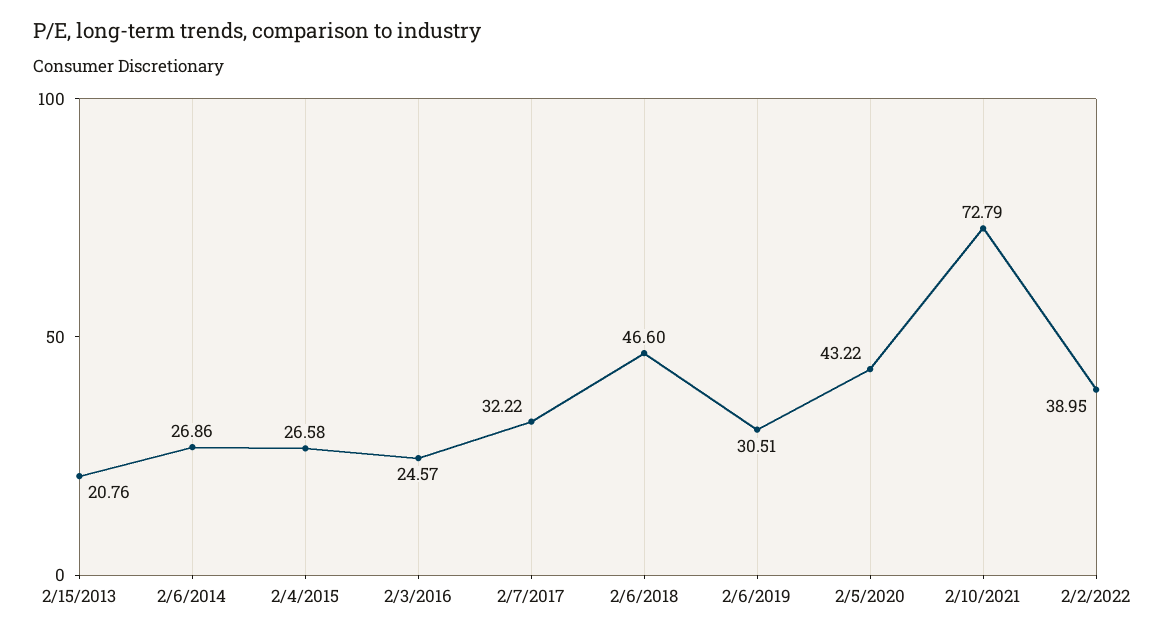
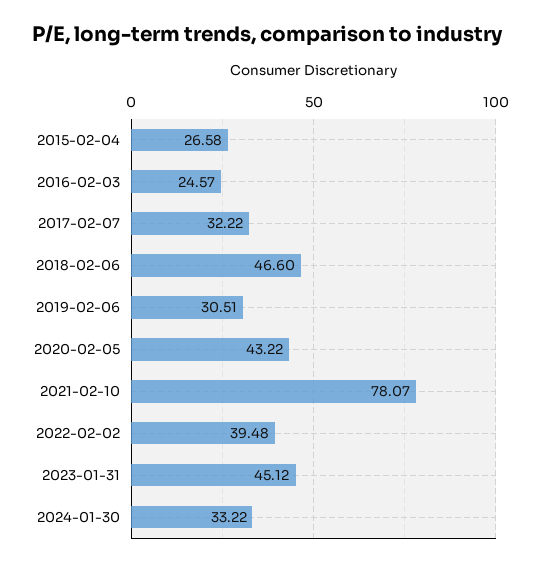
2/15/2013: 20.76 -> none
2/6/2014: 26.86 -> none
2/10/2021: 72.79 -> 78.07
2/2/2022: 38.95 -> 39.48
2023-01-31: none -> 45.12
2024-01-30: none -> 33.22

